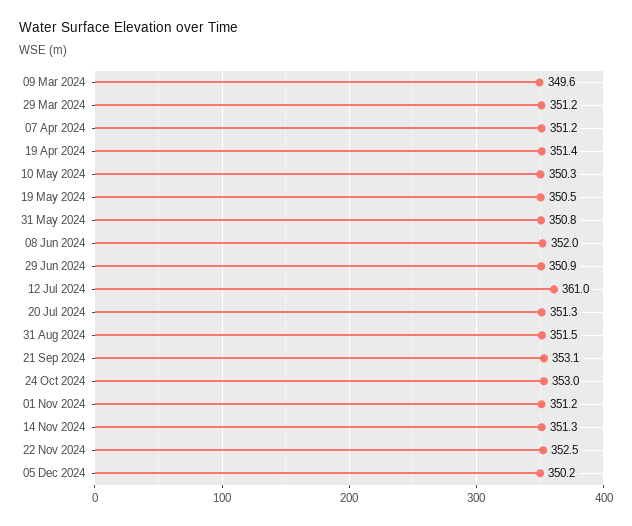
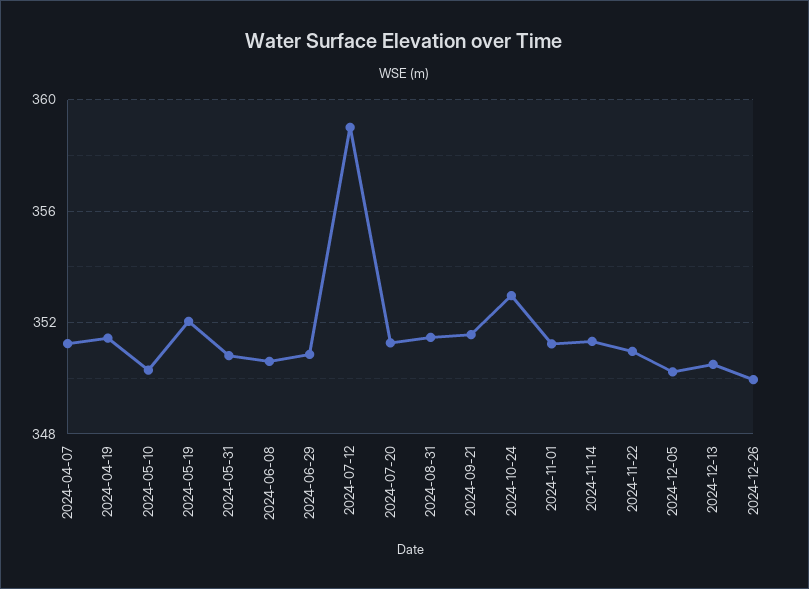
09 Mar 2024: 349.6 -> none
29 Mar 2024: 351.2 -> none
19 May 2024: 350.5 -> 352
08 Jun 2024: 352 -> 350.5
12 Jul 2024: 361 -> 359
21 Sep 2024: 353.1 -> 351.5
22 Nov 2024: 352.5 -> 351
2024-12-13: none -> 350.5
2024-12-26: none -> 350

